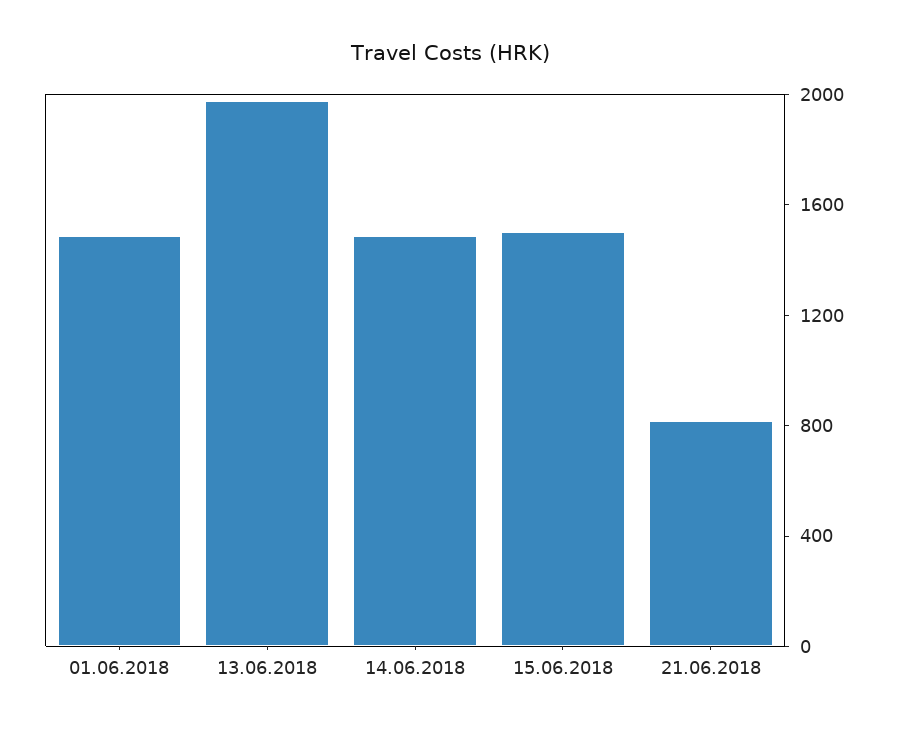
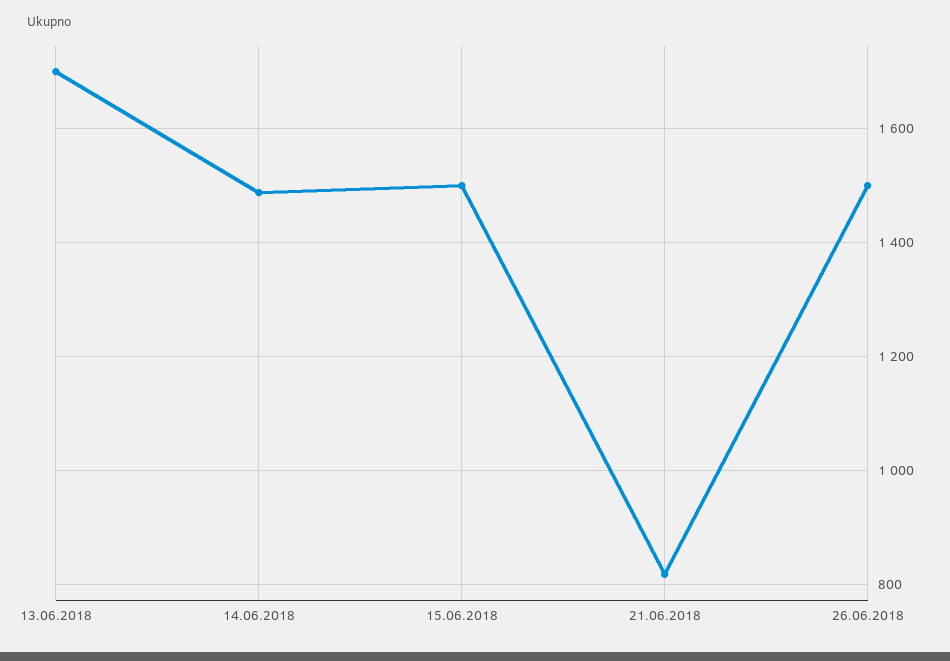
01.06.2018: 1500 -> none
13.06.2018: 2000 -> 1700
26.06.2018: none -> 1500

